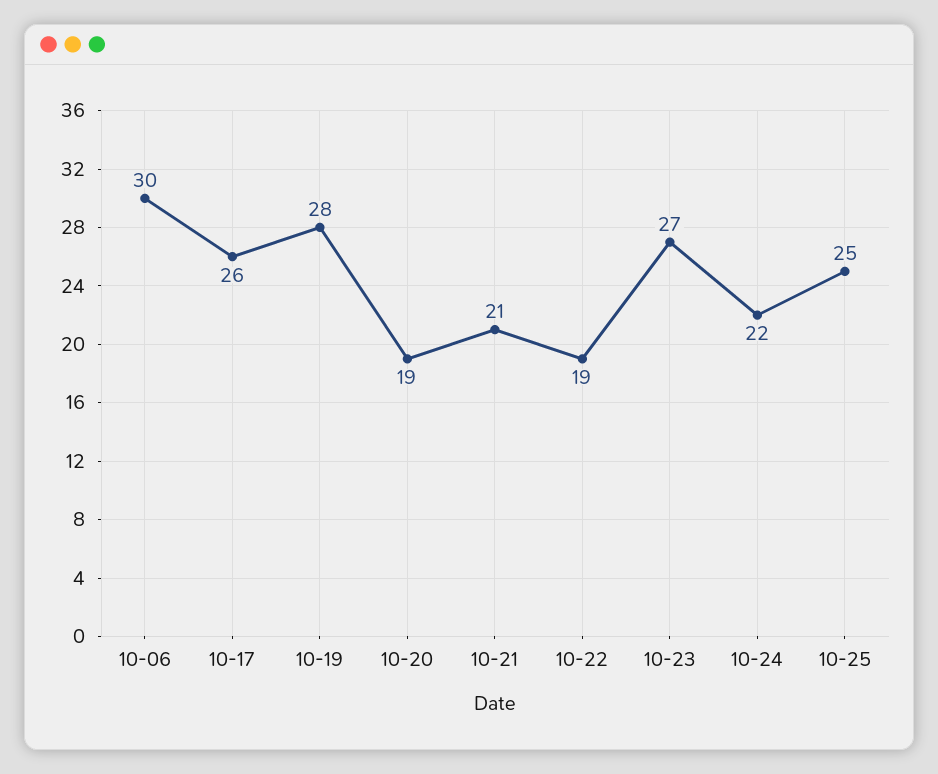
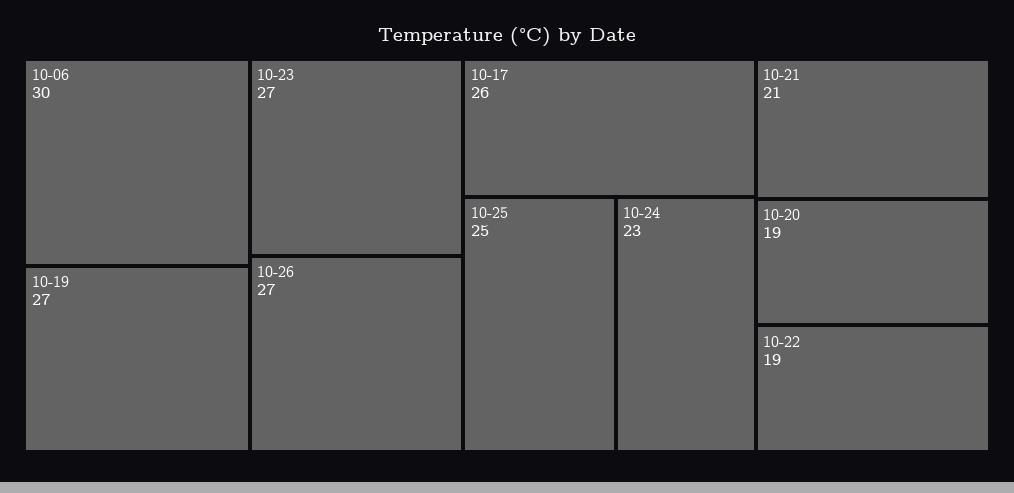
10-19: 28 -> 27
10-24: 22 -> 23
10-26: none -> 27

